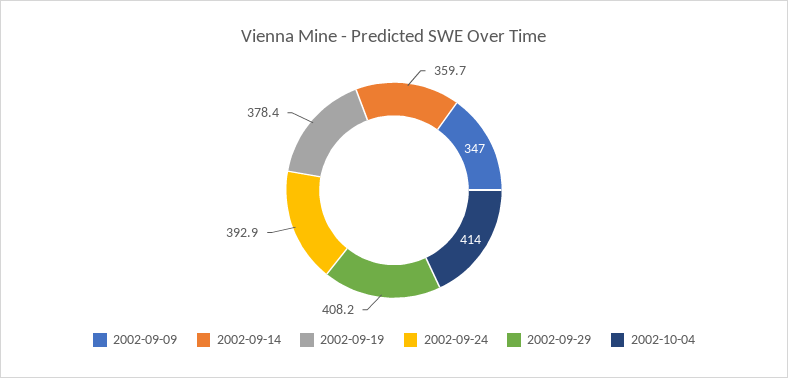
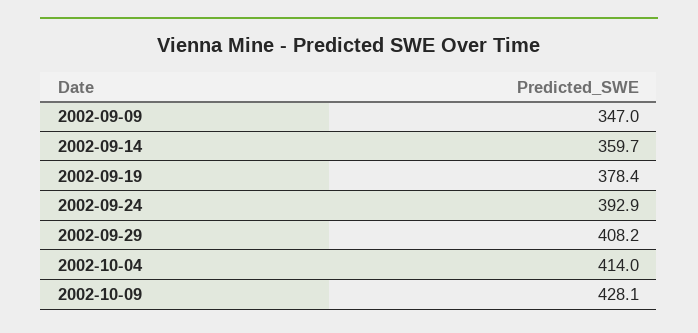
2002-10-09: none -> 428.1

